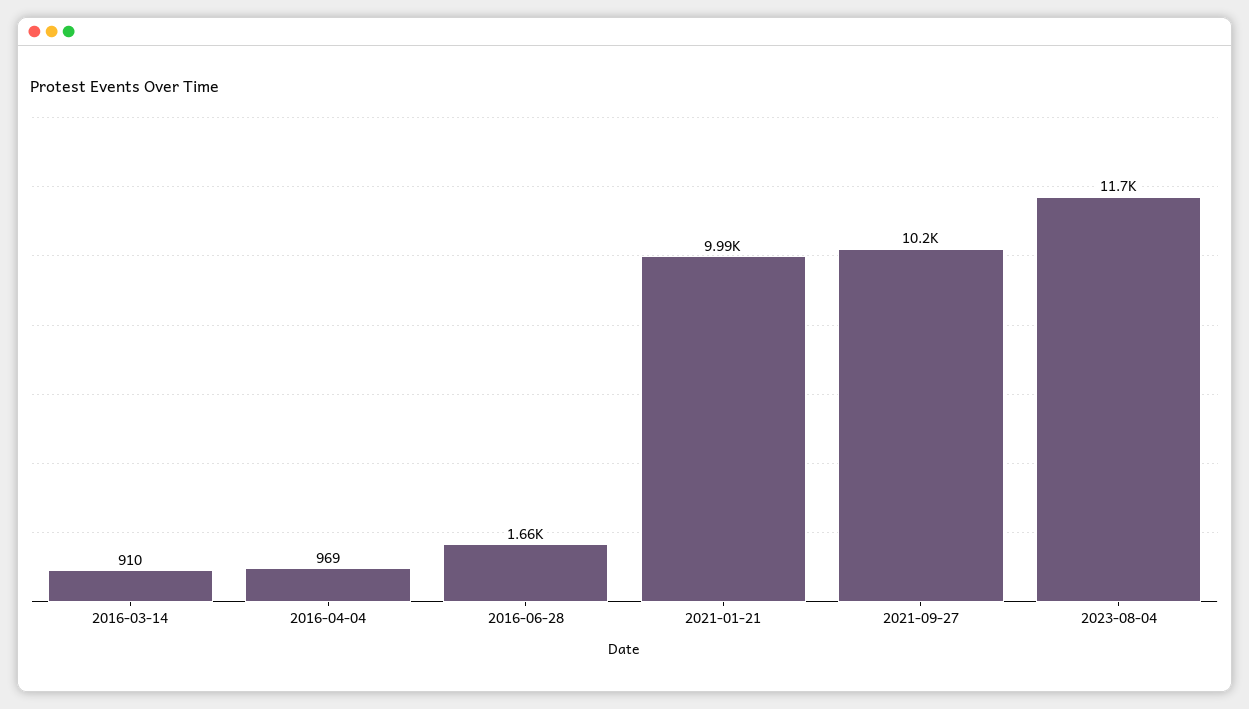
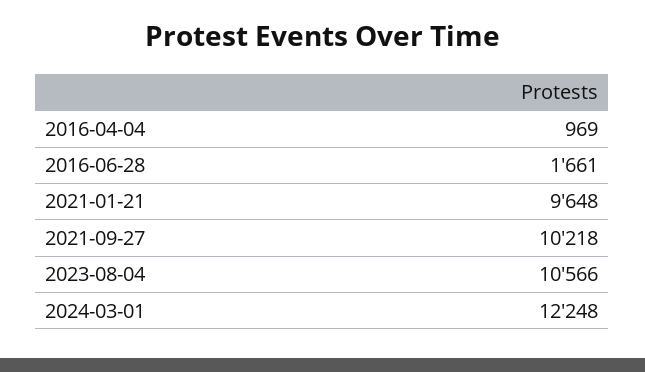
2016-03-14: 910 -> none
2021-01-21: 9990 -> 9648
2023-08-04: 11700 -> 10566
2024-03-01: none -> 12248

